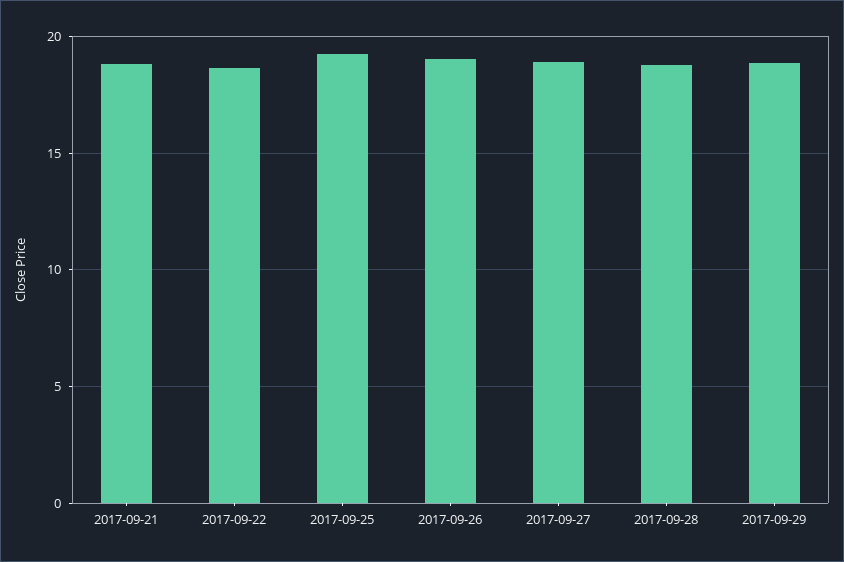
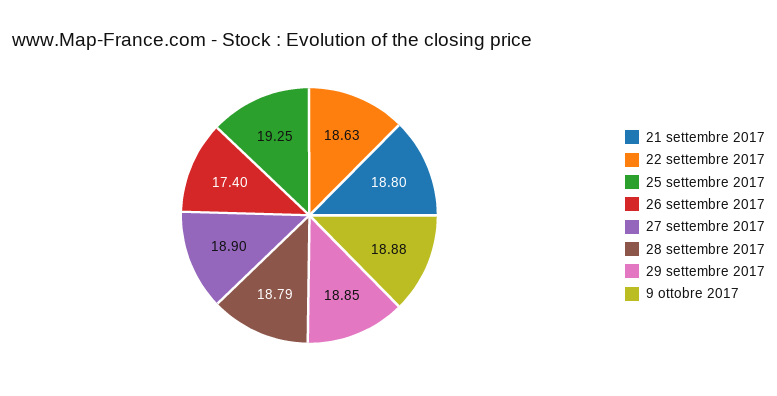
2017-09-26: 19 -> 17.4
9 ottobre 2017: none -> 18.88

